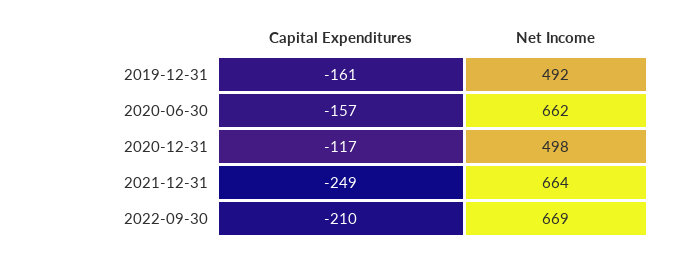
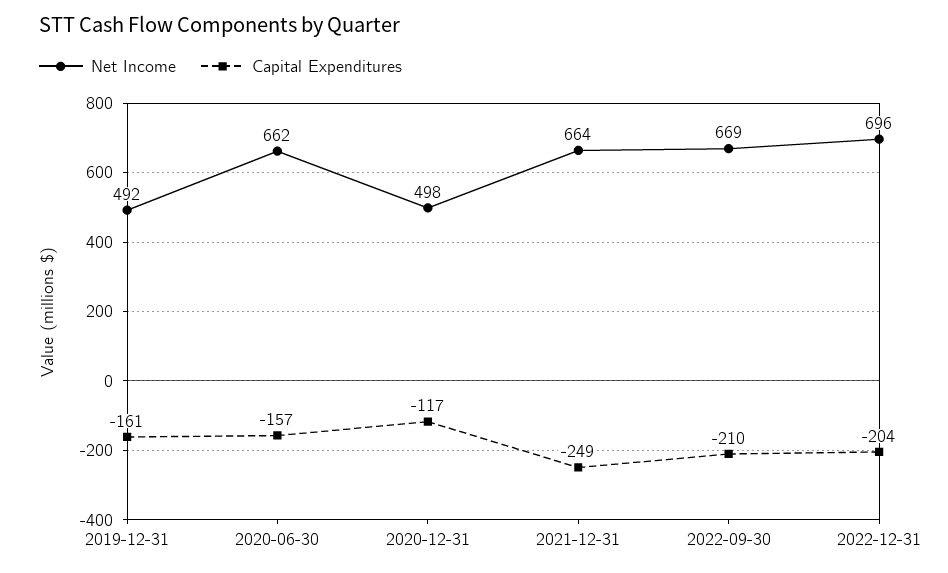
Net Income, 2022-12-31: none -> 696
Capital Expenditures, 2022-12-31: none -> -204

